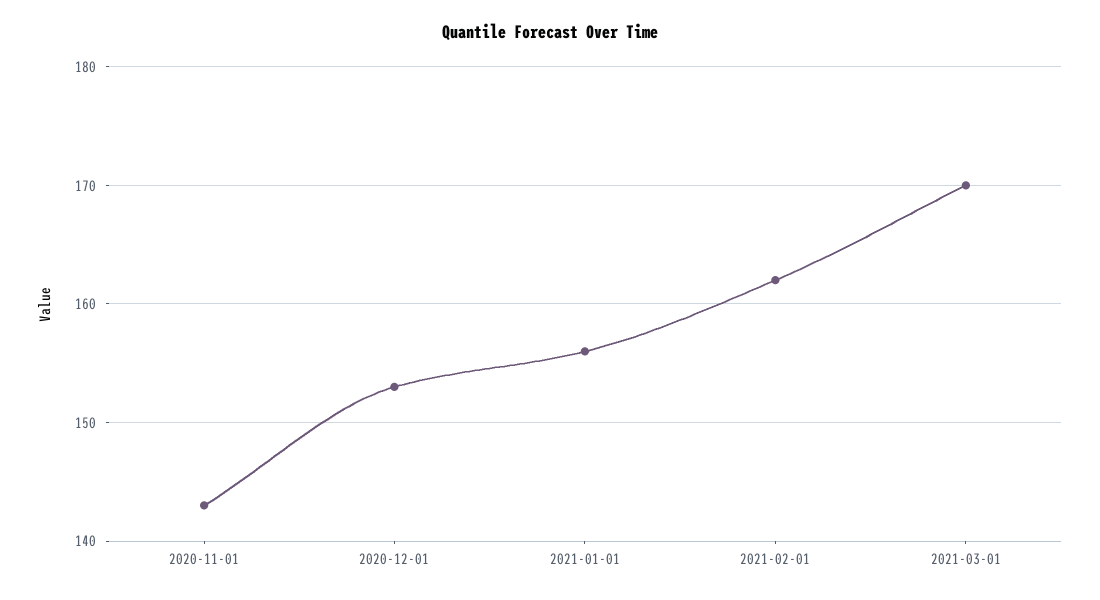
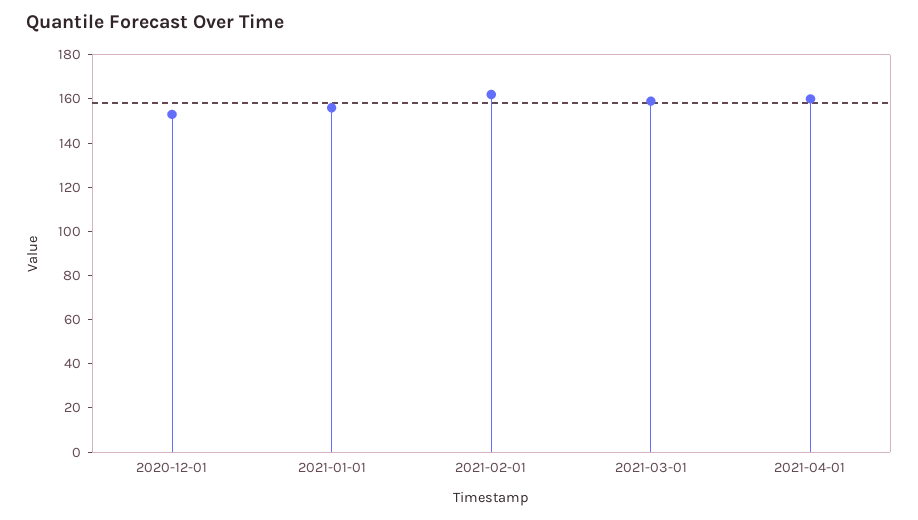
2020-11-01: 143 -> none
2021-03-01: 170 -> 160
2021-04-01: none -> 160

